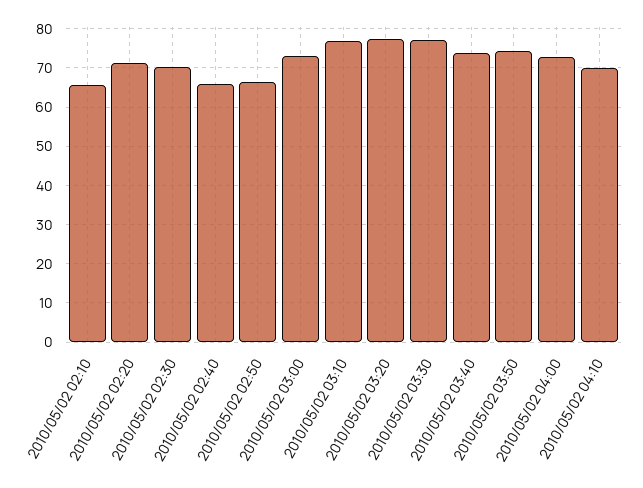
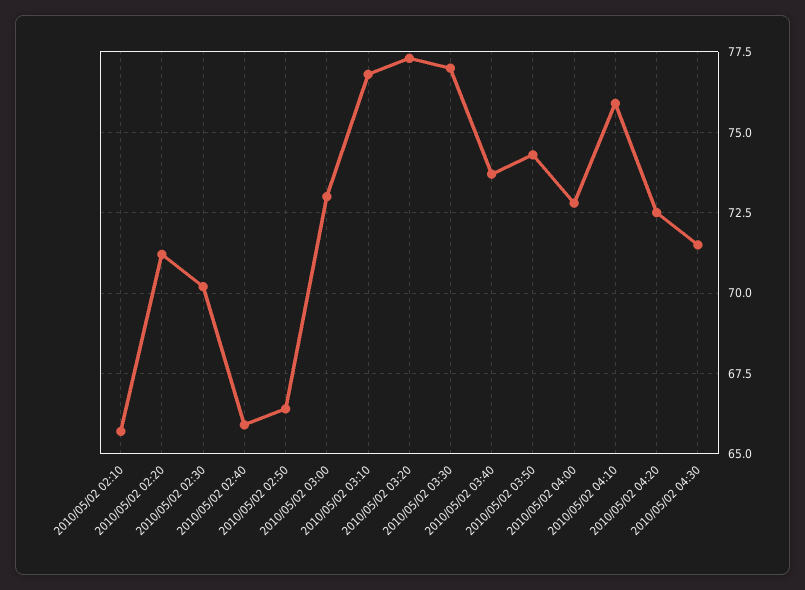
2010/05/02 04:10: 70 -> 76
2010/05/02 04:20: none -> 72.5
2010/05/02 04:30: none -> 71.5

